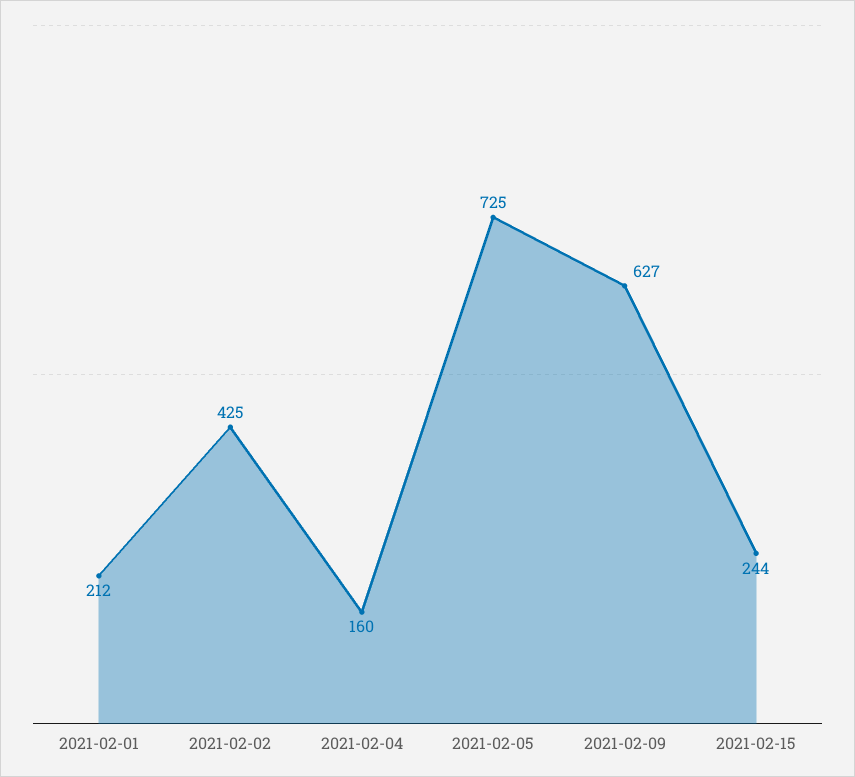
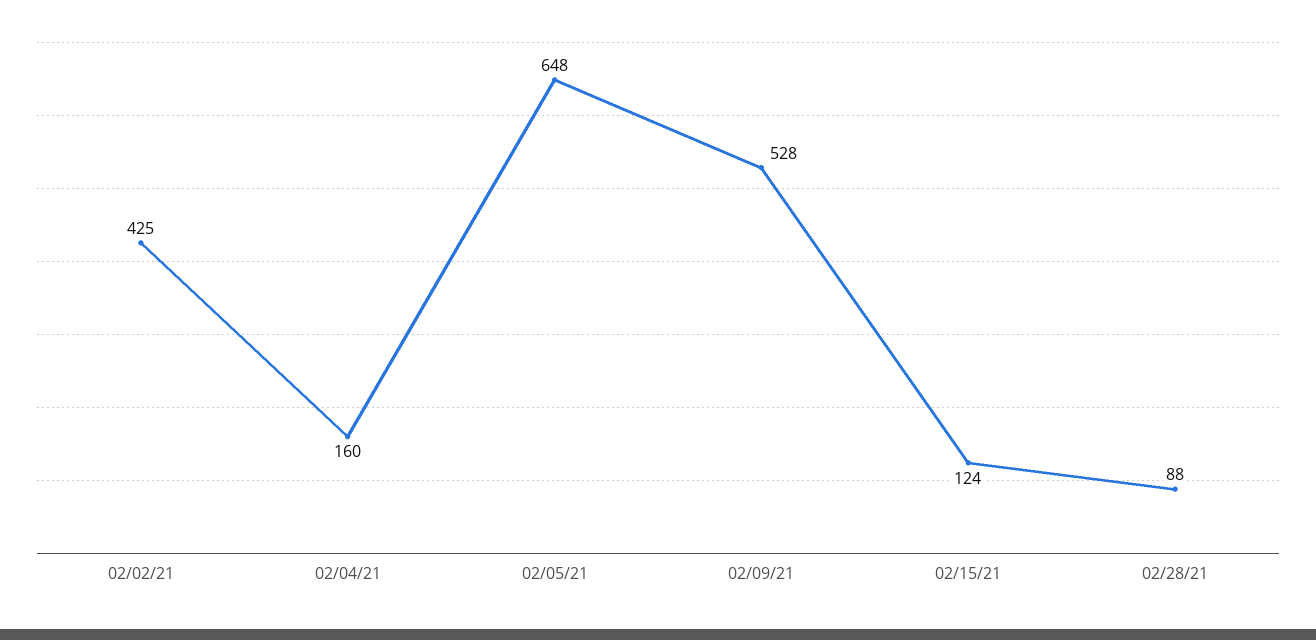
2021-02-01: 212 -> none
2021-02-05: 725 -> 648
2021-02-09: 627 -> 528
2021-02-15: 244 -> 124
02/28/21: none -> 88

